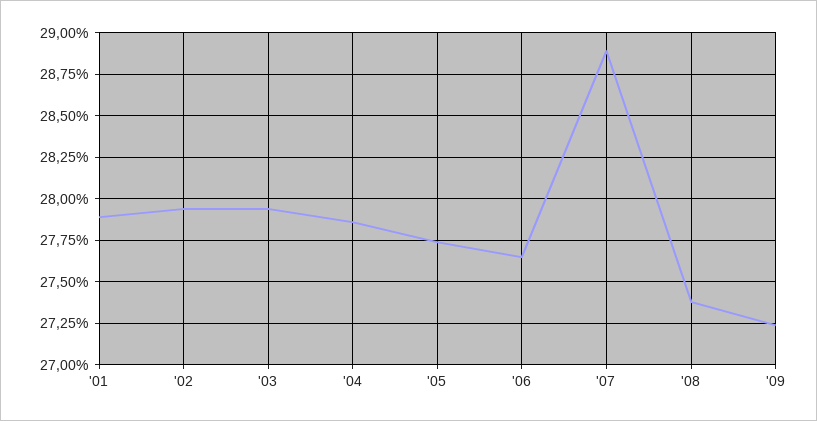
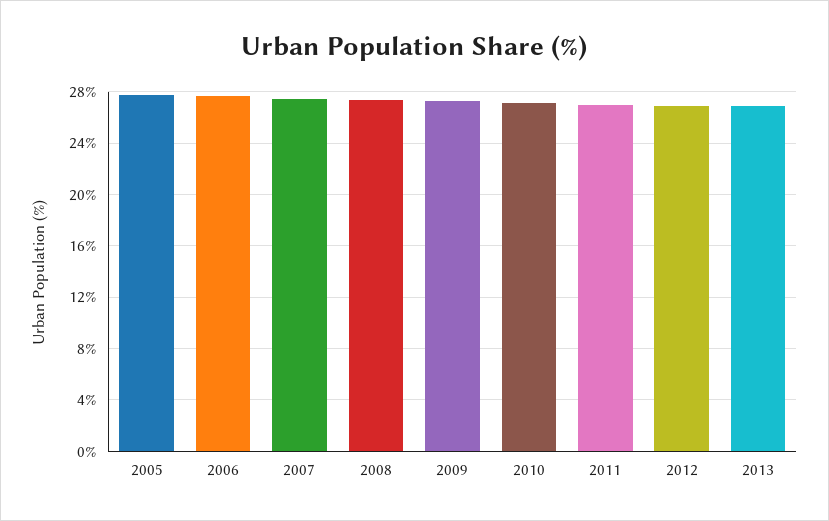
'01: 27.9 -> none
'02: 27.95 -> none
'03: 27.95 -> none
'04: 27.85 -> none
'07: 28.9 -> 27.5
2010: none -> 27
2011: none -> 27
2012: none -> 27
2013: none -> 27

